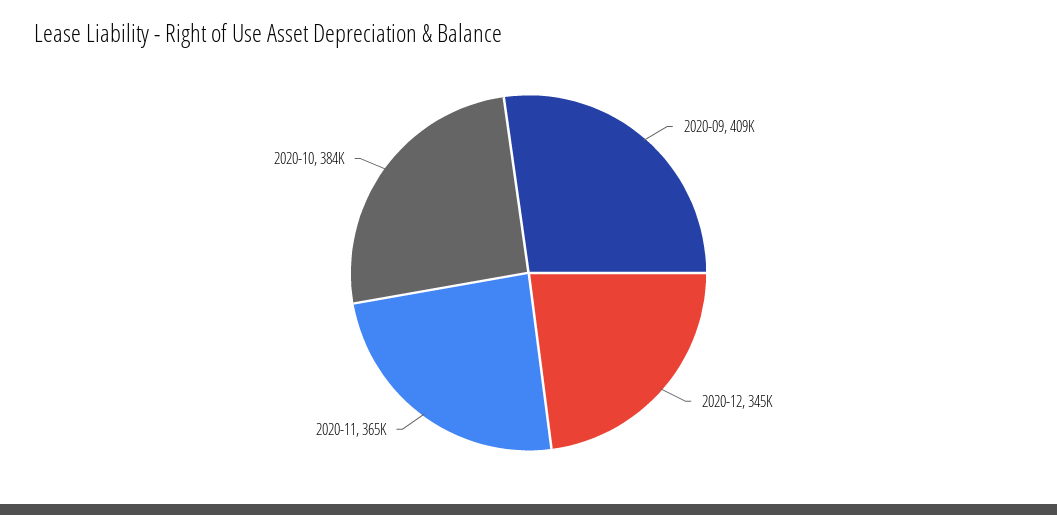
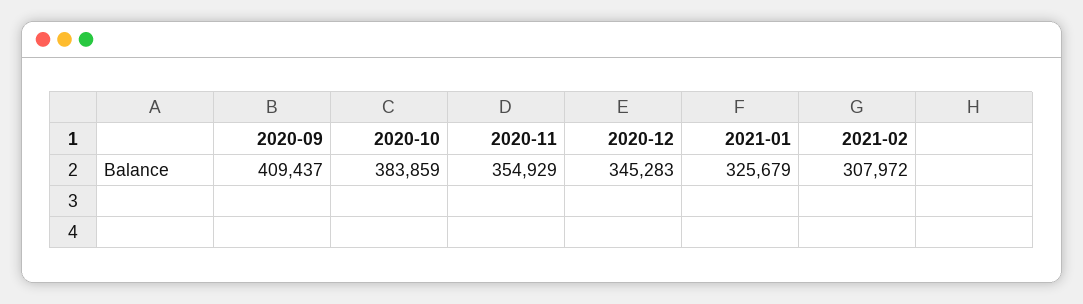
2020-11: 365000 -> 354929
2021-01: none -> 325679
2021-02: none -> 307972

